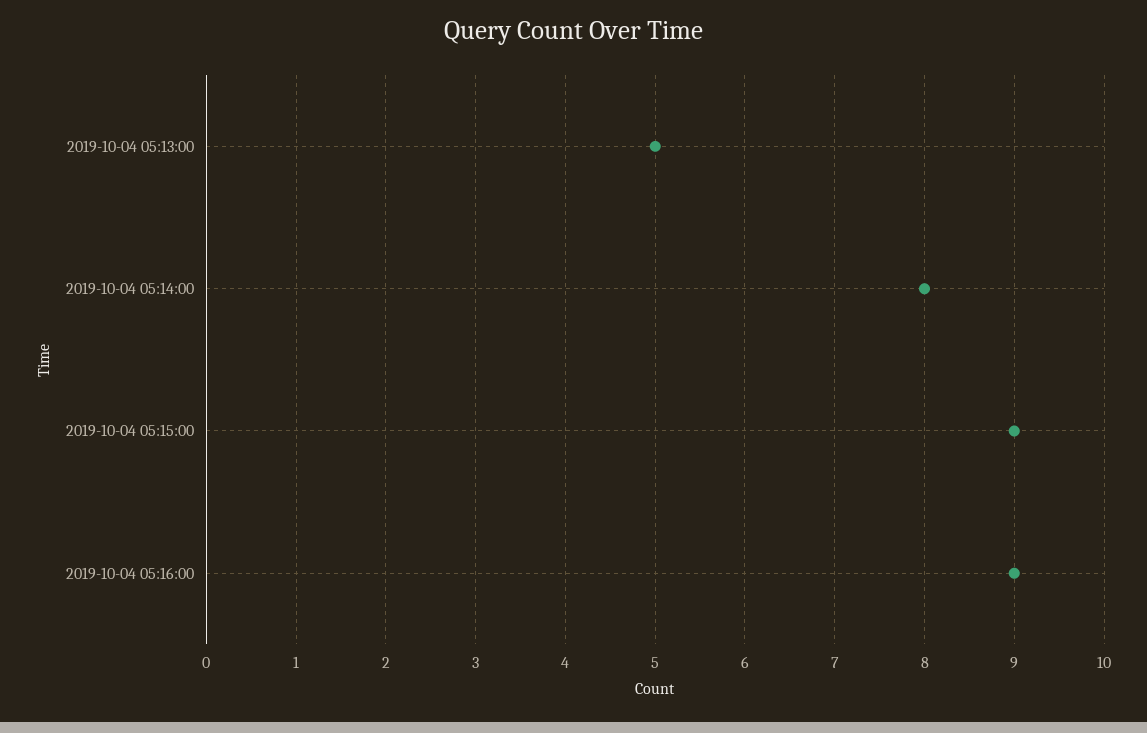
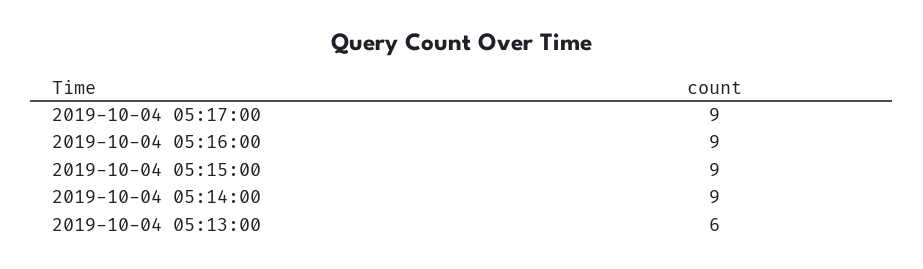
2019-10-04 05:13:00: 5 -> 6
2019-10-04 05:14:00: 8 -> 9
2019-10-04 05:17:00: none -> 9

